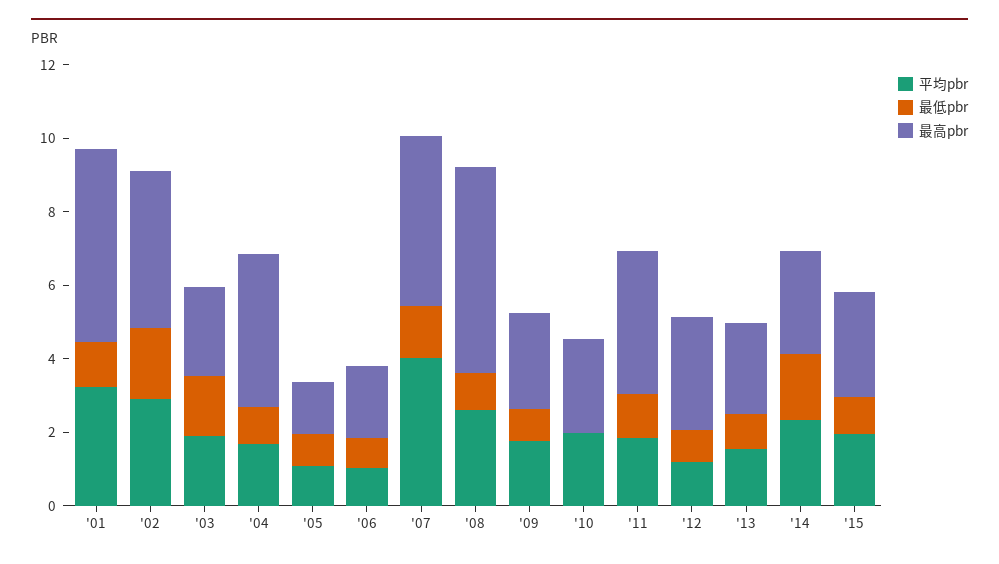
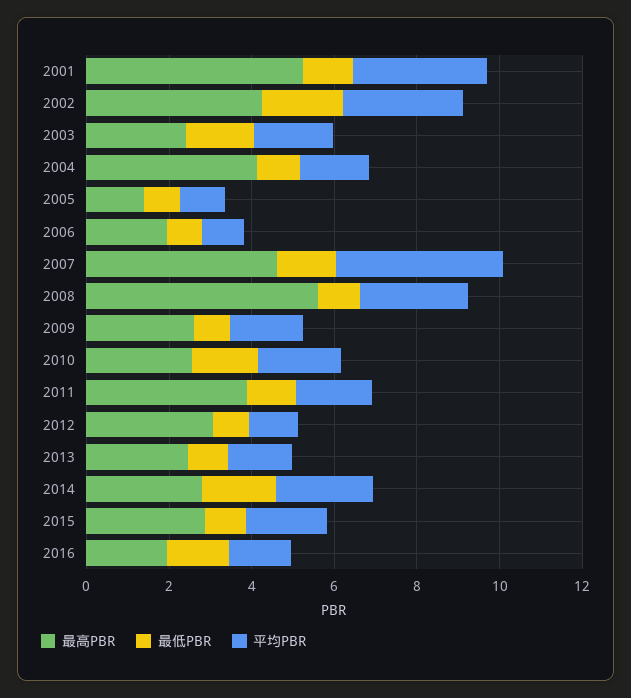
最低pbr, '10: 0 -> 1.5
最高pbr, 2016: none -> 2
最低pbr, 2016: none -> 1.5
平均pbr, 2016: none -> 1.5

